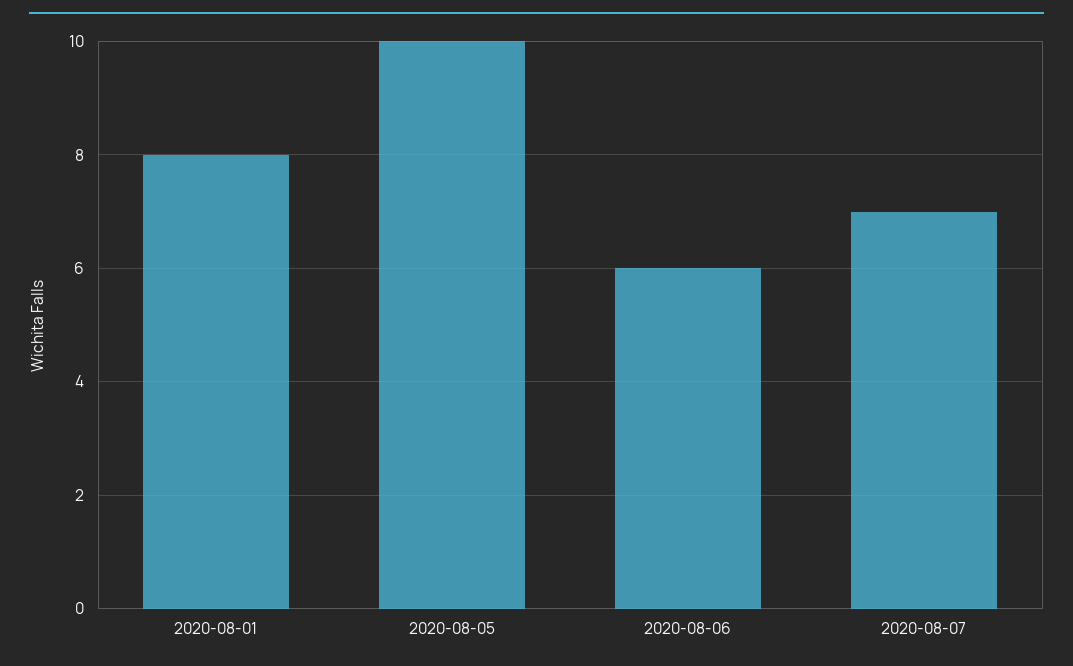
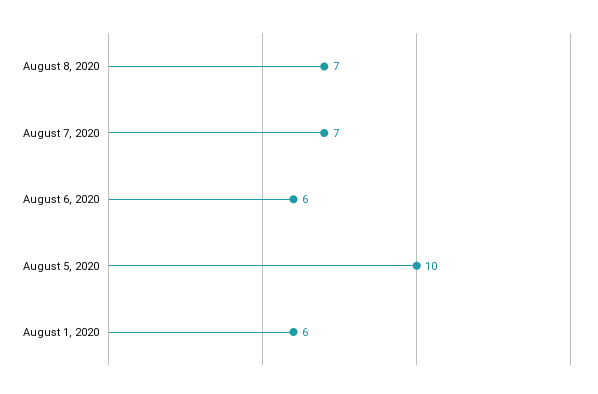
2020-08-01: 8 -> 6
August 8, 2020: none -> 7

